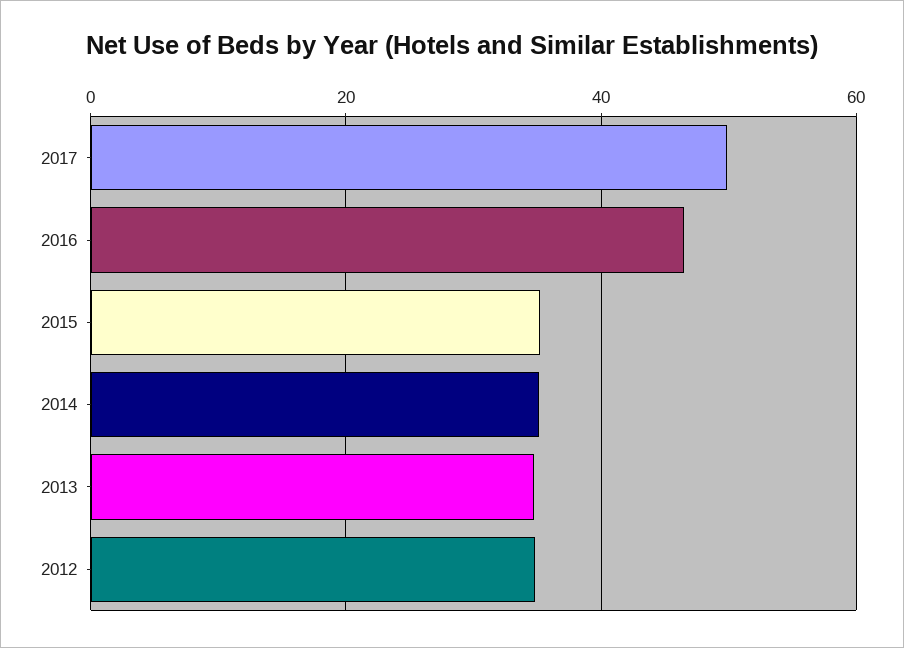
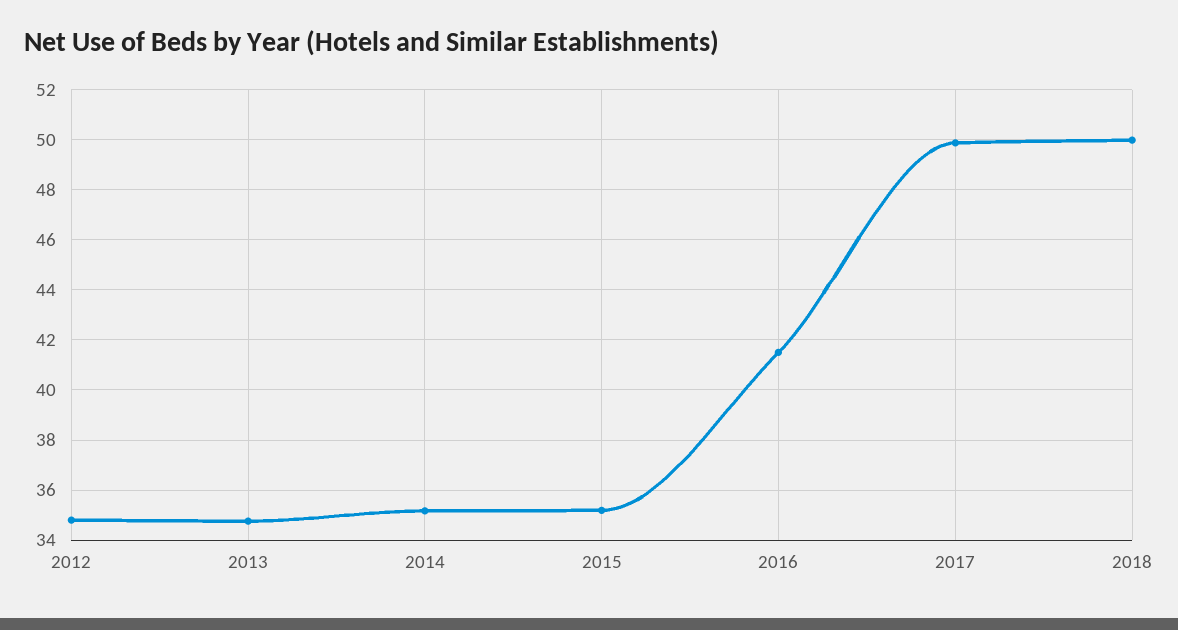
2016: 46 -> 41.5
2018: none -> 50

